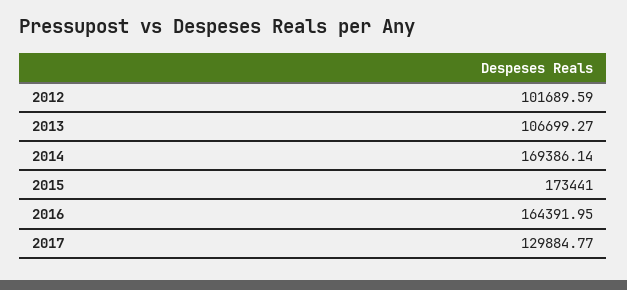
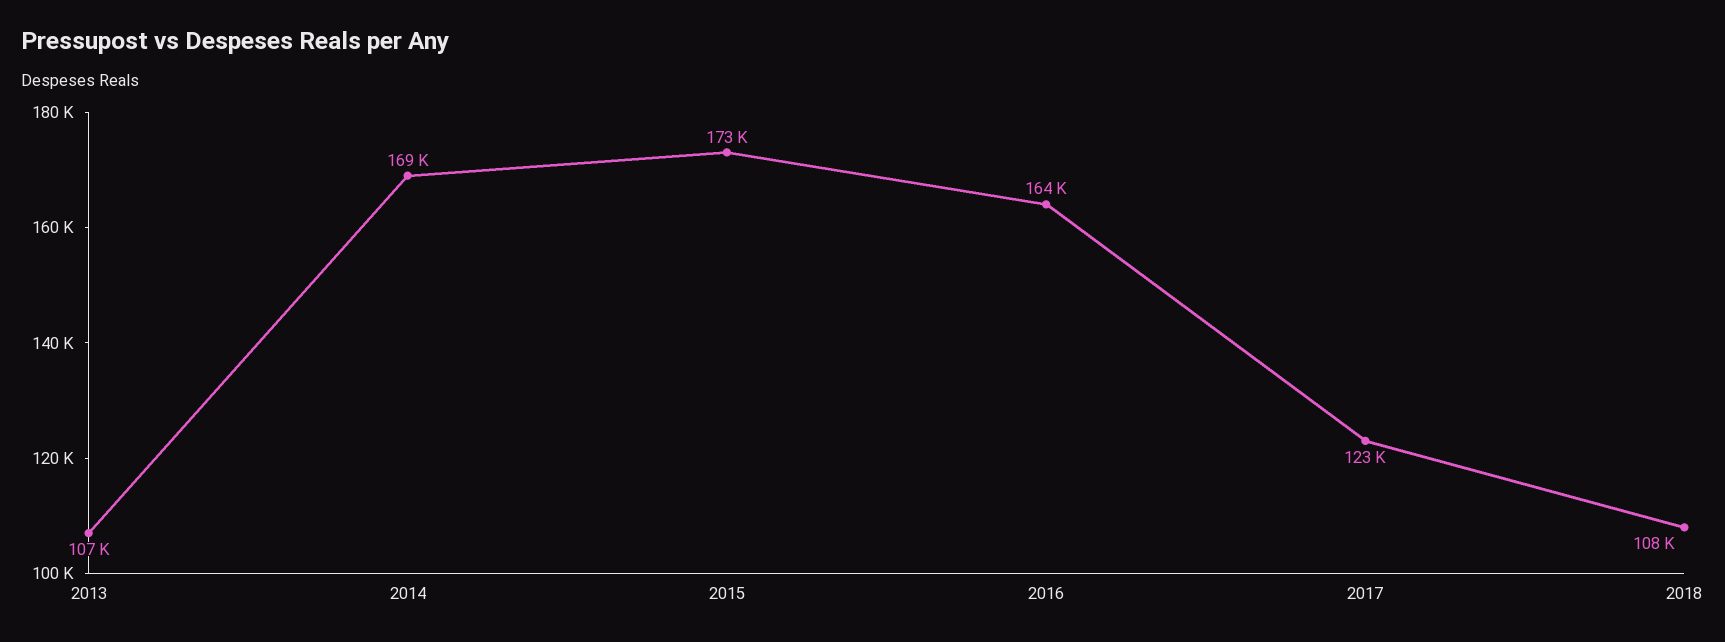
2012: 101689.59 -> none
2017: 129884.77 -> 123000
2018: none -> 108000

